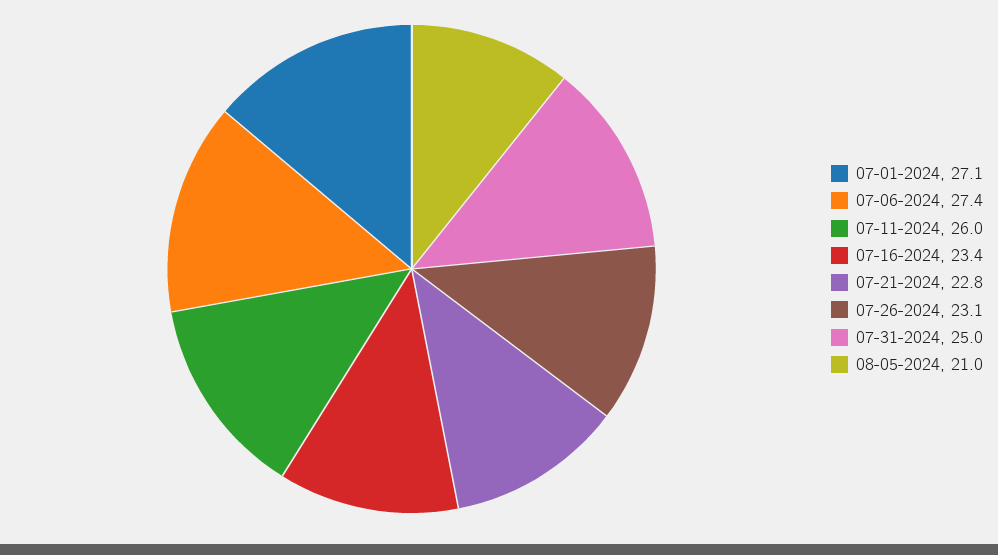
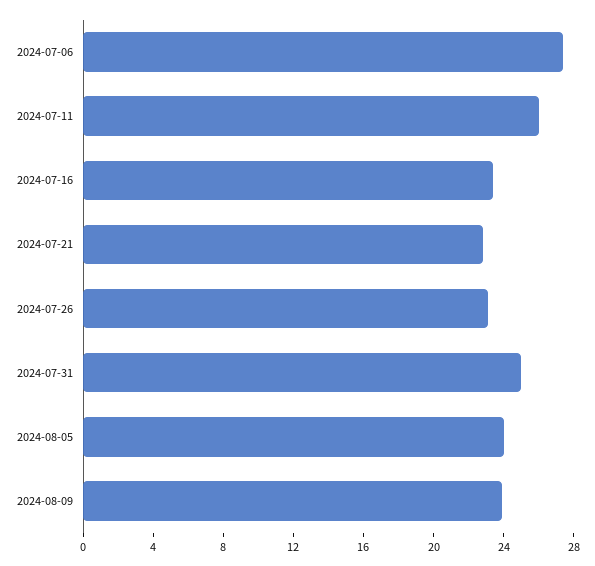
07-01-2024: 27.1 -> none
08-05-2024: 21 -> 24
2024-08-09: none -> 24

